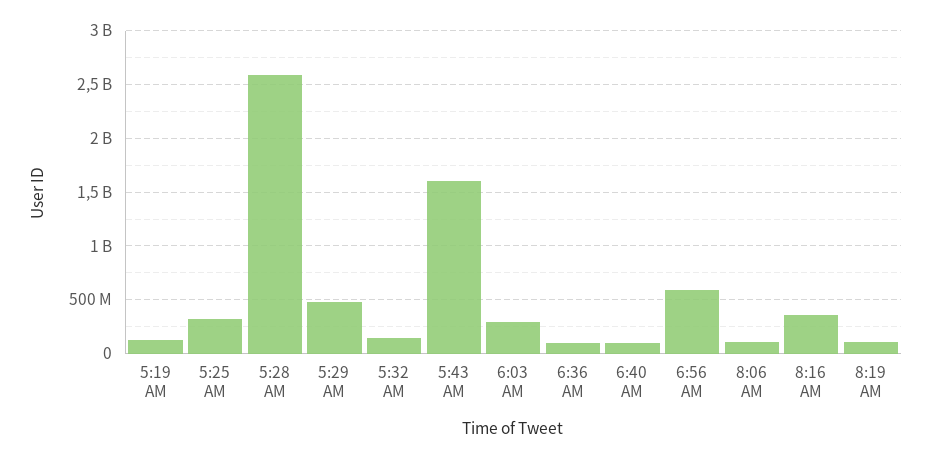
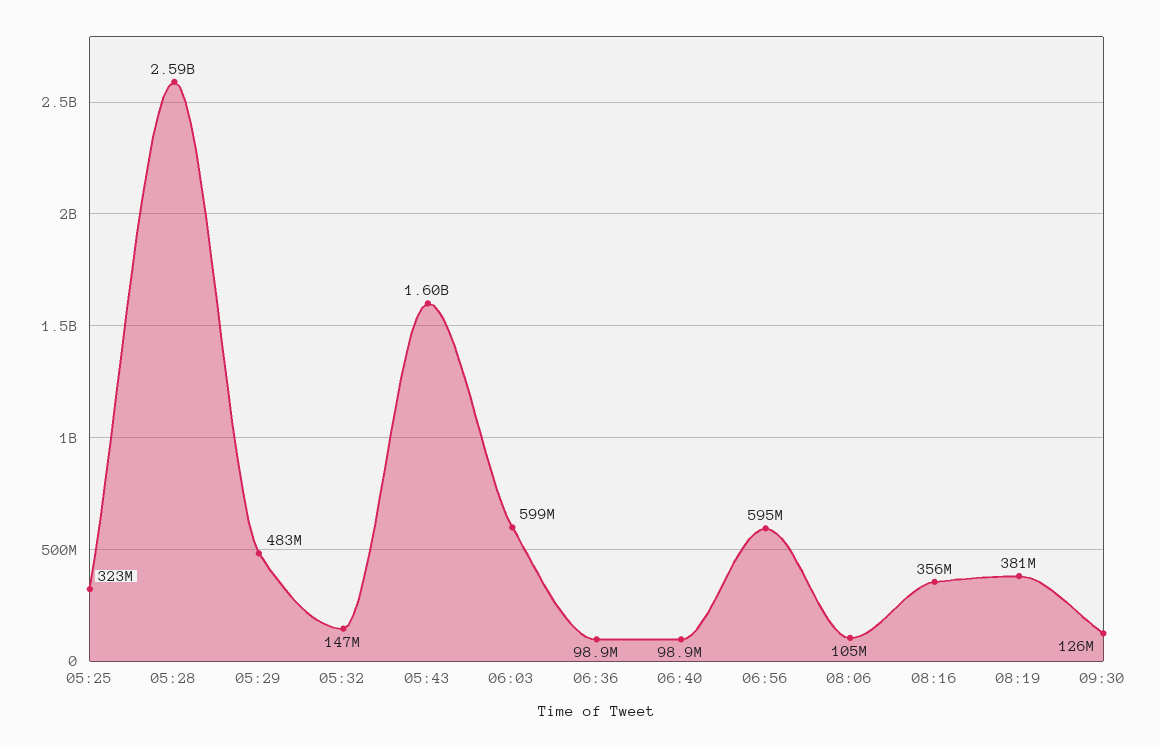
5:19 AM: 100000000 -> none
6:03 AM: 300000000 -> 599000000
8:19 AM: 100000000 -> 381000000
09:30: none -> 126000000

